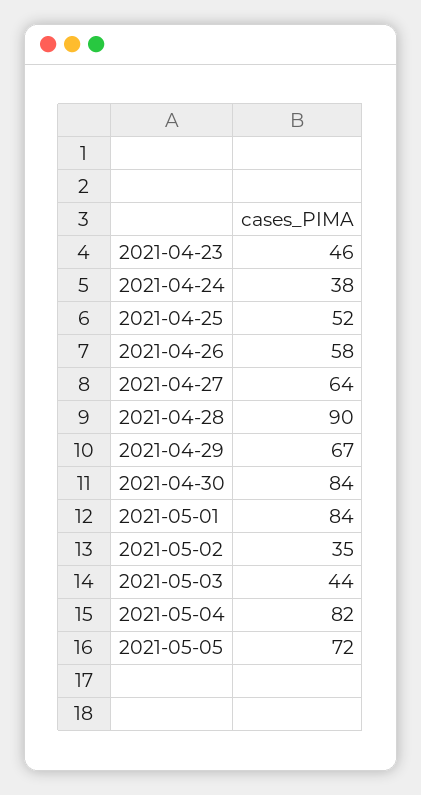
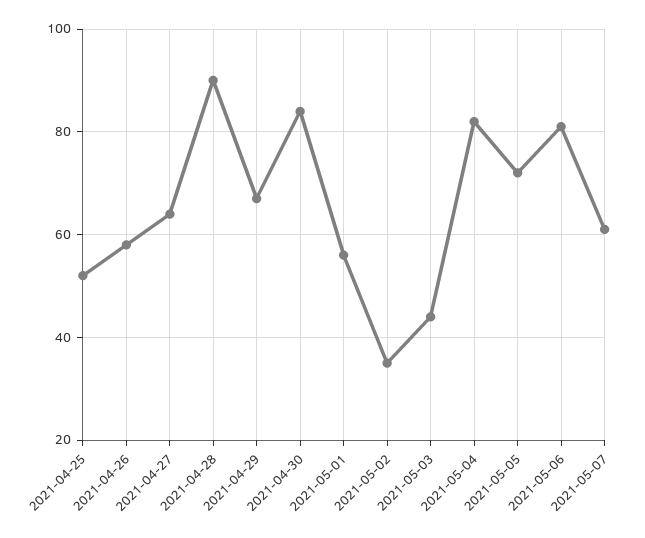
2021-04-23: 46 -> none
2021-04-24: 38 -> none
2021-05-01: 84 -> 55
2021-05-06: none -> 80
2021-05-07: none -> 60

